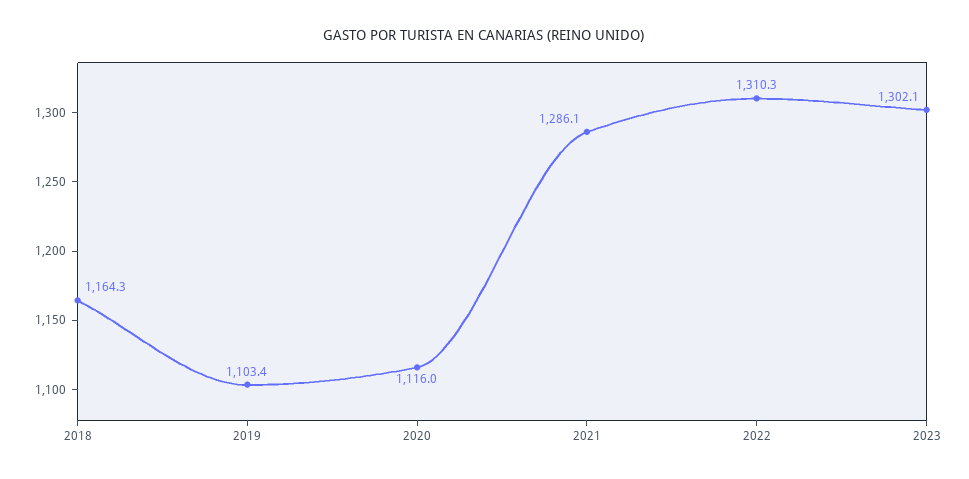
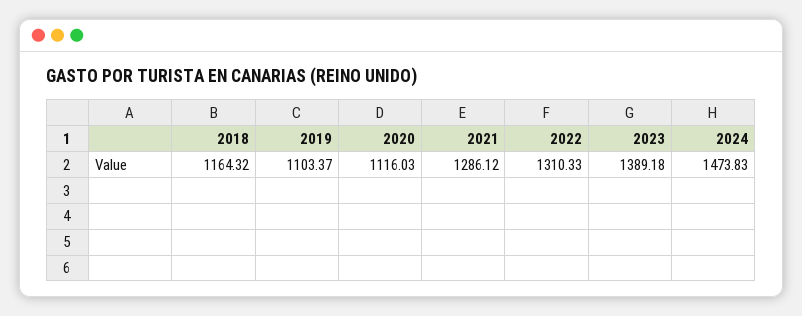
2023: 1302.1 -> 1389.18
2024: none -> 1473.83

